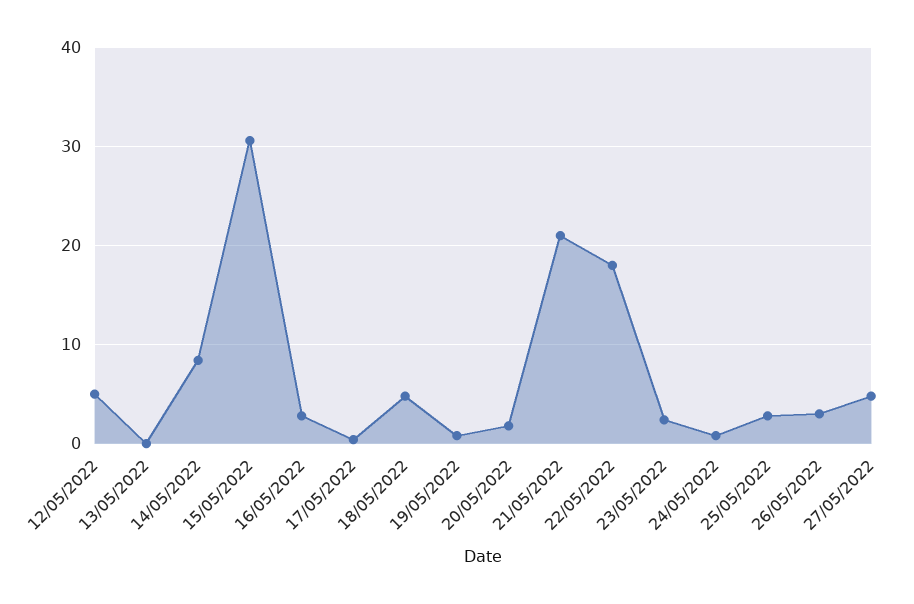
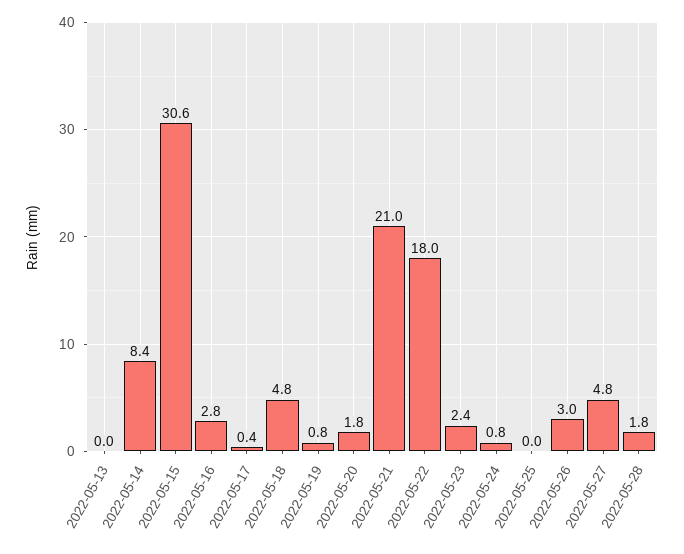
12/05/2022: 5 -> none
25/05/2022: 3 -> 0
2022-05-28: none -> 1.8

